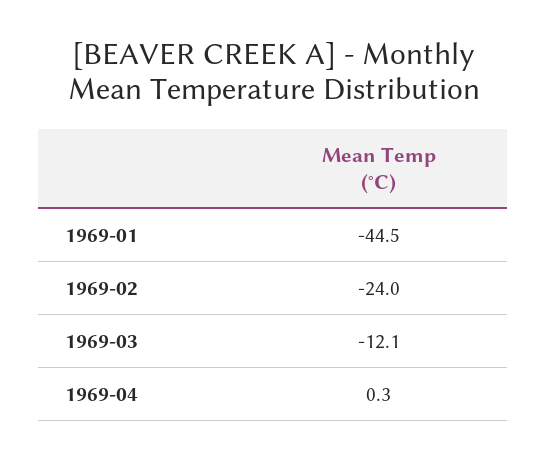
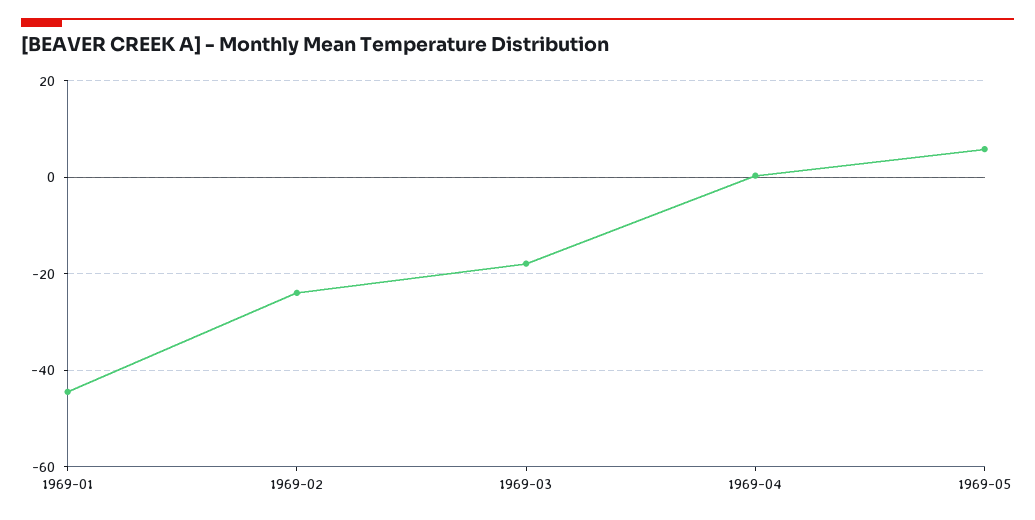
1969-03: -12.1 -> -18
1969-05: none -> 6

